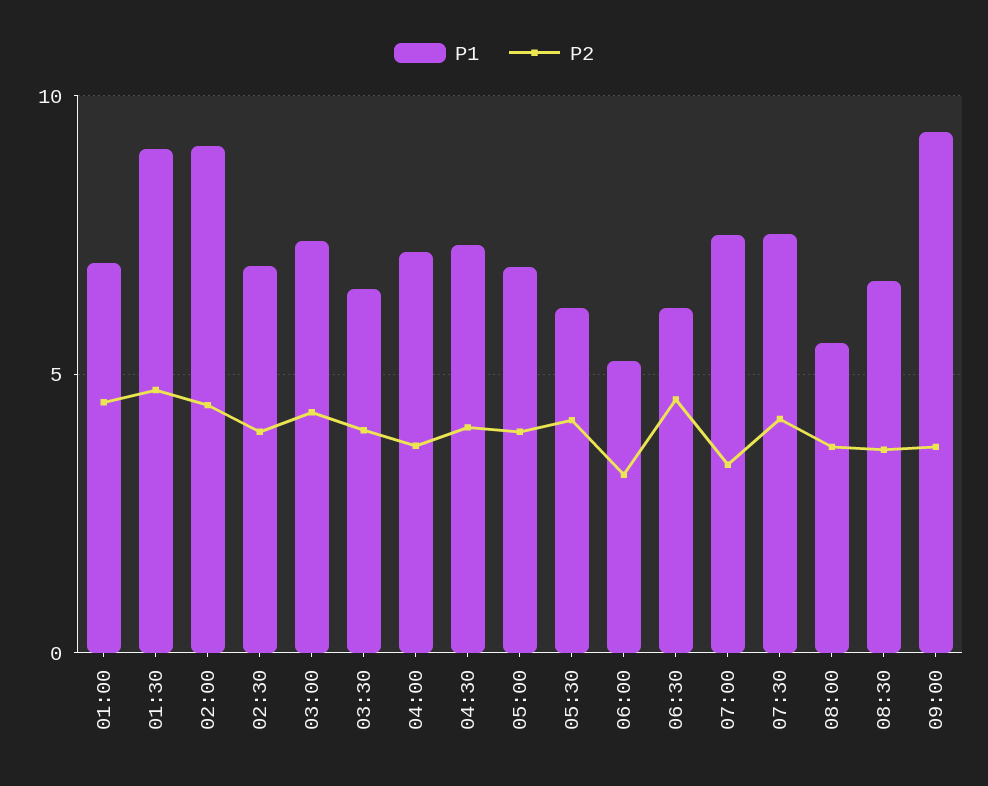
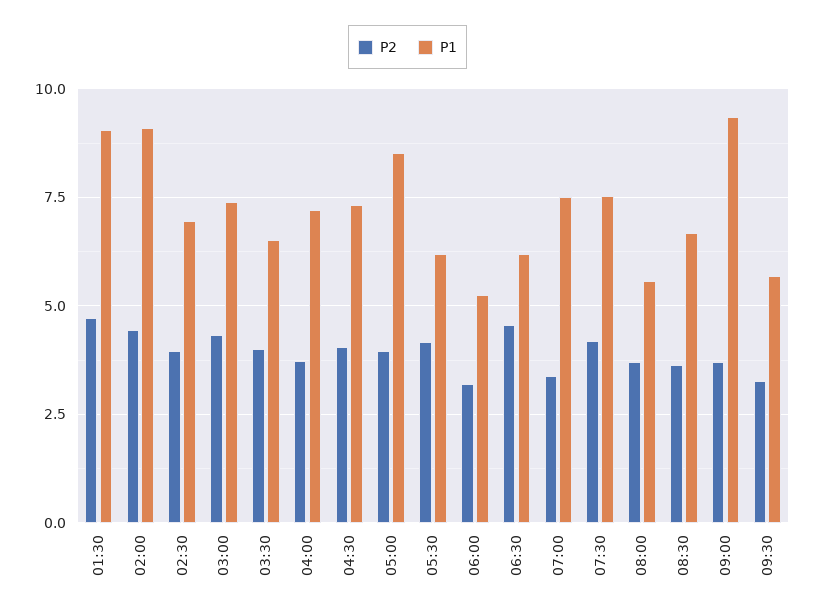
P1, 01:00: 7 -> none
P2, 01:00: 4.5 -> none
P1, 05:00: 7 -> 8.5
P2, 09:30: none -> 3.25
P1, 09:30: none -> 5.75

